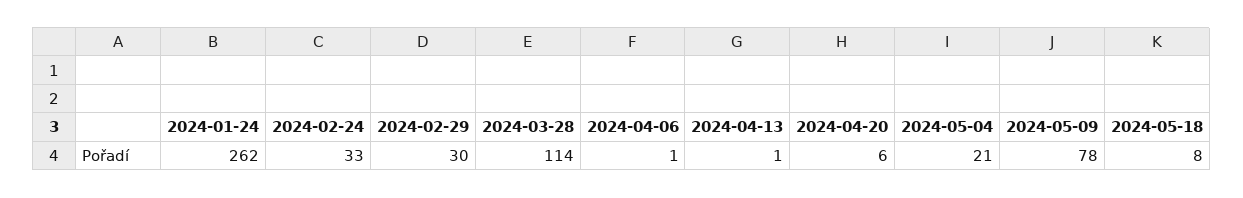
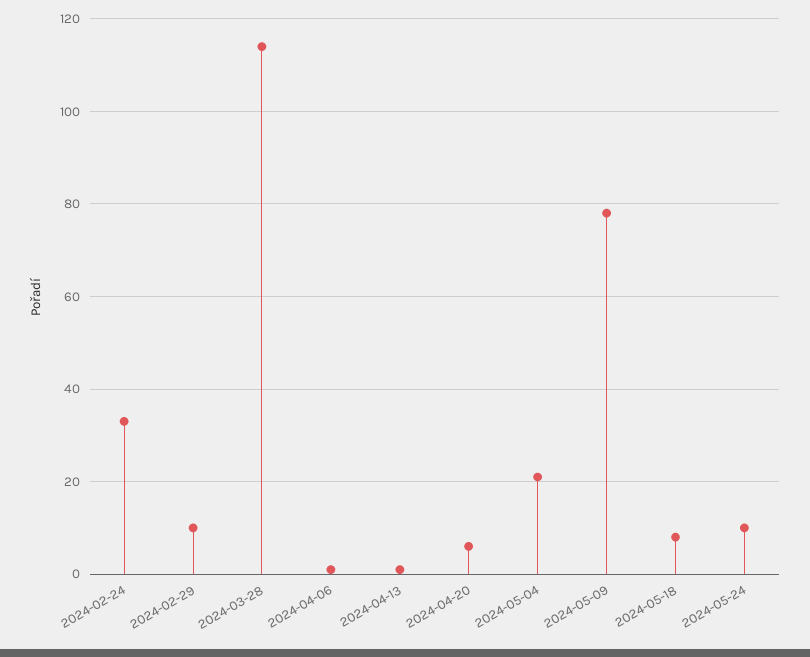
2024-01-24: 262 -> none
2024-02-29: 30 -> 10
2024-05-24: none -> 10

